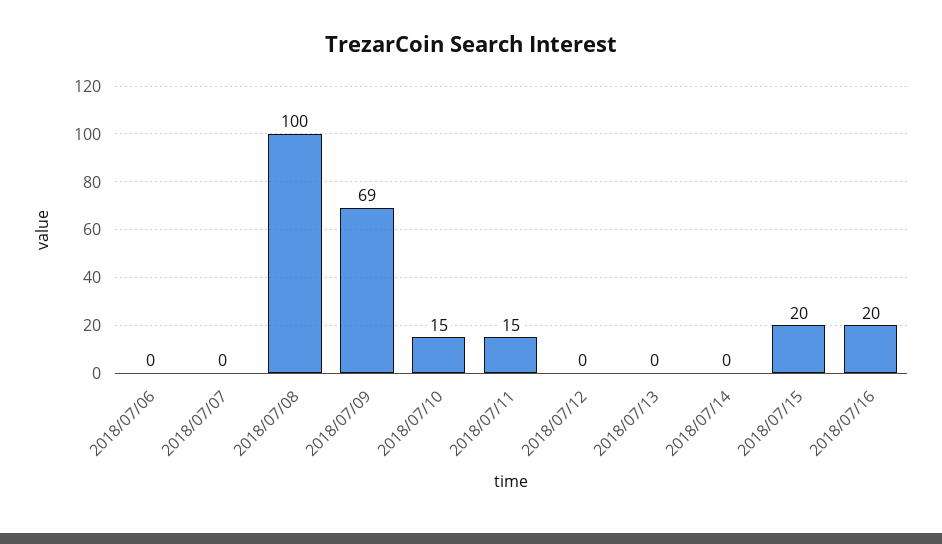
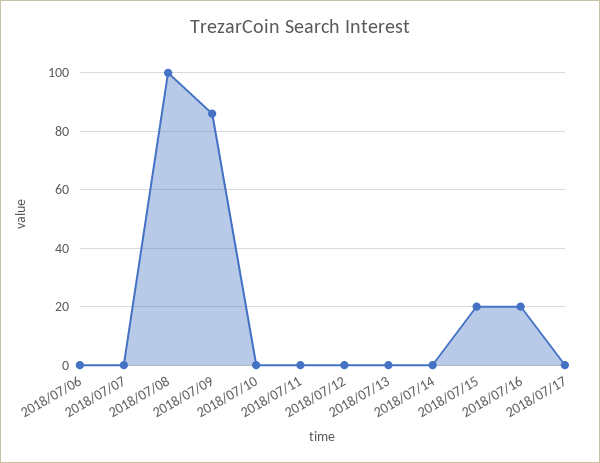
2018/07/09: 69 -> 85
2018/07/10: 15 -> 0
2018/07/11: 15 -> 0
2018/07/17: none -> 0

